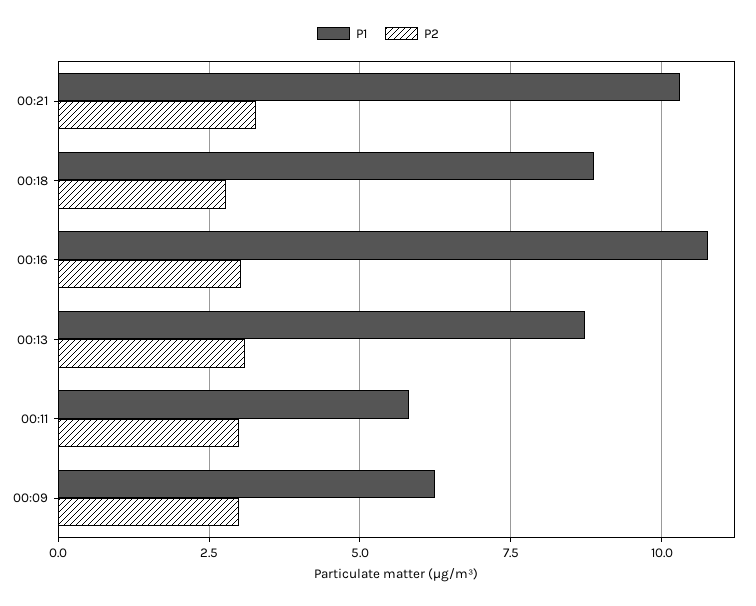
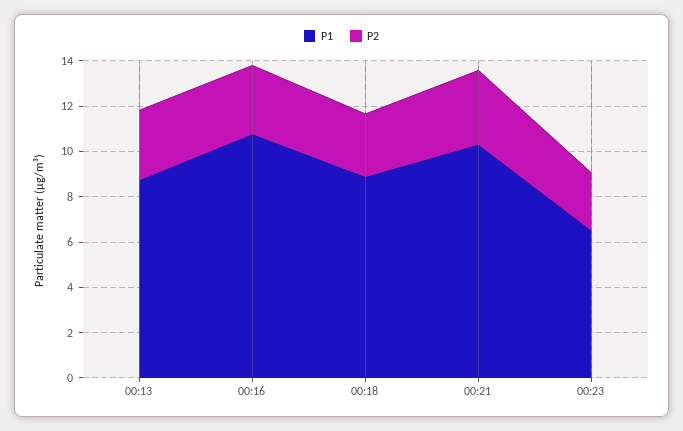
P1, 00:11: 5.75 -> none
P2, 00:11: 3 -> none
P1, 00:09: 6.25 -> none
P2, 00:09: 3 -> none
P1, 00:23: none -> 6.5
P2, 00:23: none -> 2.5

